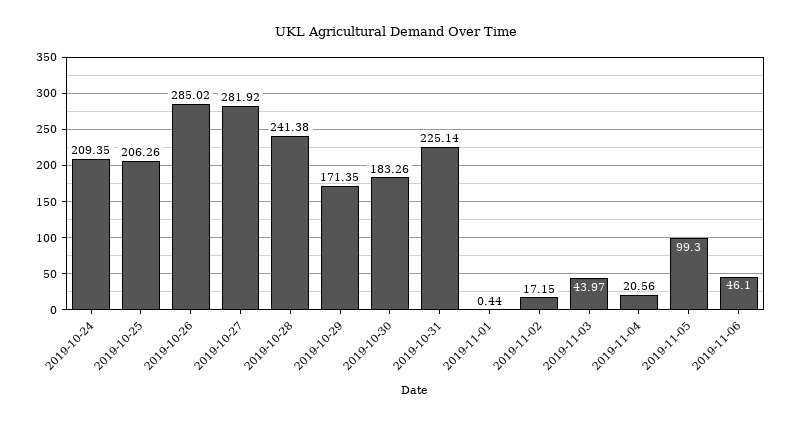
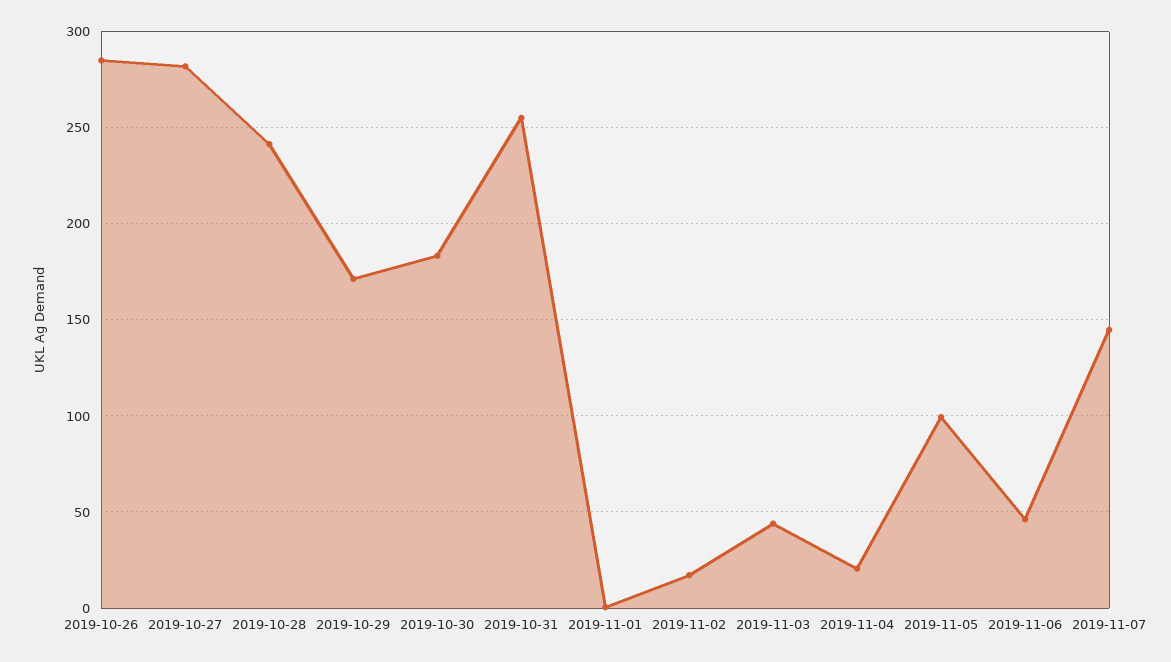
2019-10-24: 209.35 -> none
2019-10-25: 206.26 -> none
2019-10-31: 225.14 -> 255
2019-11-07: none -> 145

